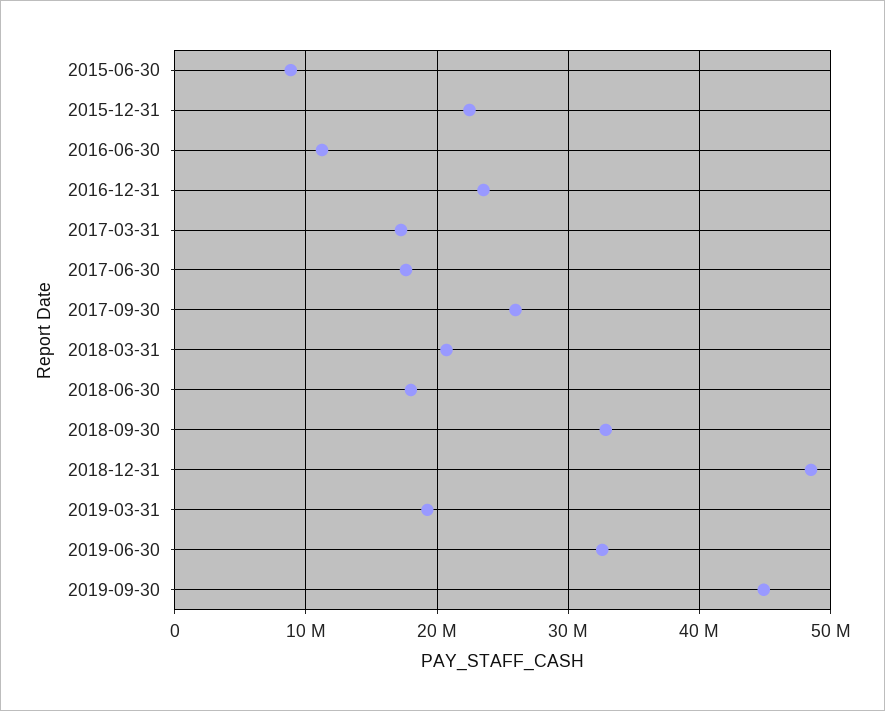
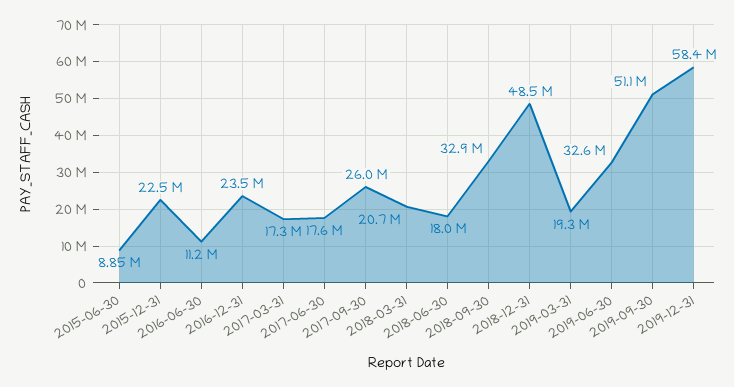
2019-09-30: 45000000 -> 51100000
2019-12-31: none -> 58400000

